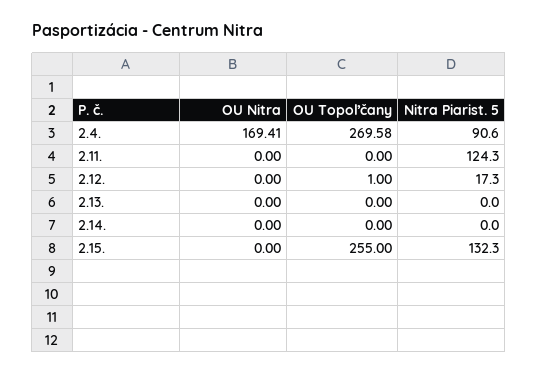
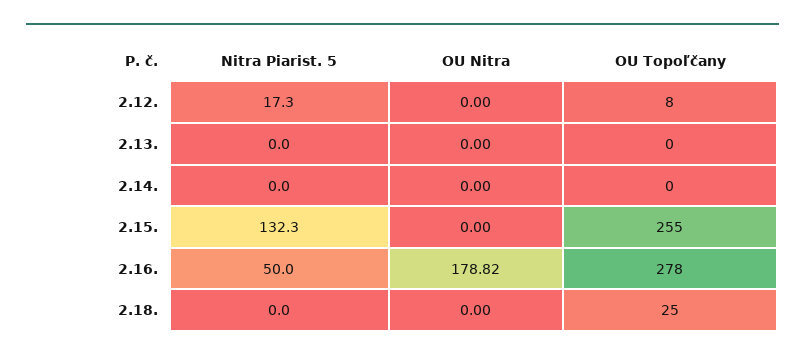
OU Nitra, 2.4.: 169.41 -> none
OU Topoľčany, 2.4.: 269.58 -> none
Nitra Piarist. 5, 2.4.: 90.6 -> none
OU Nitra, 2.11.: 0 -> none
OU Topoľčany, 2.11.: 0 -> none
Nitra Piarist. 5, 2.11.: 124.3 -> none
OU Topoľčany, 2.12.: 1 -> 8
Nitra Piarist. 5, 2.16.: none -> 50
OU Nitra, 2.16.: none -> 178.82
OU Topoľčany, 2.16.: none -> 278
Nitra Piarist. 5, 2.18.: none -> 0
OU Nitra, 2.18.: none -> 0
OU Topoľčany, 2.18.: none -> 25

